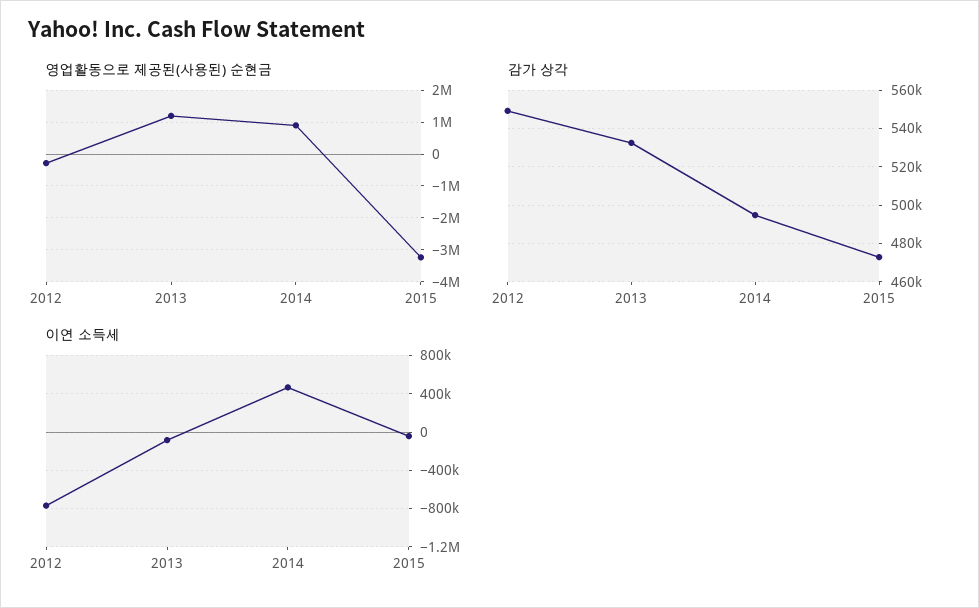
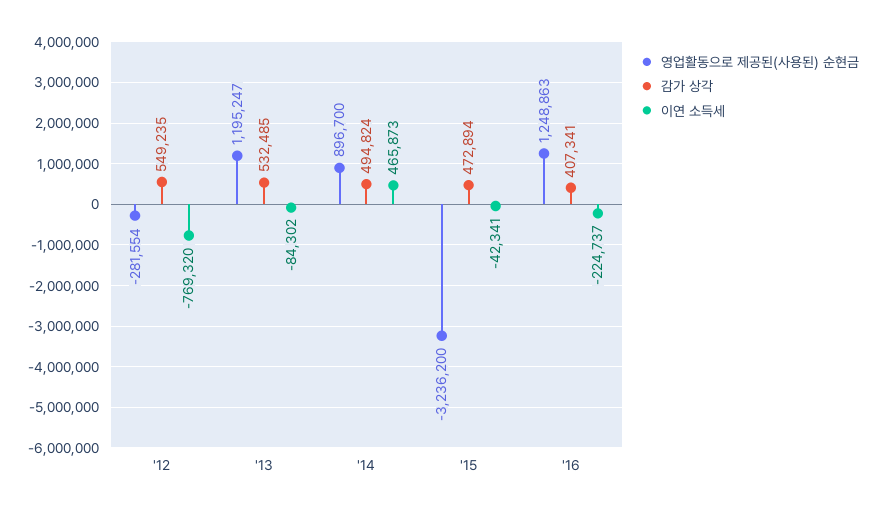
영업활동으로 제공된(사용된) 순현금, '16: none -> 1248863
감가 상각, '16: none -> 407341
이연 소득세, '16: none -> -224737

